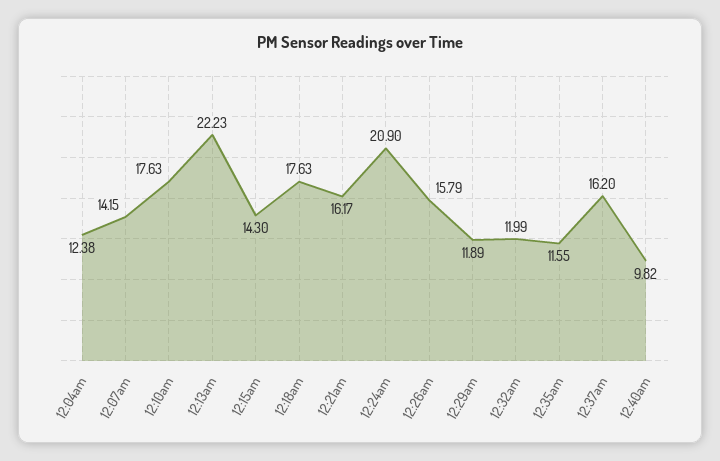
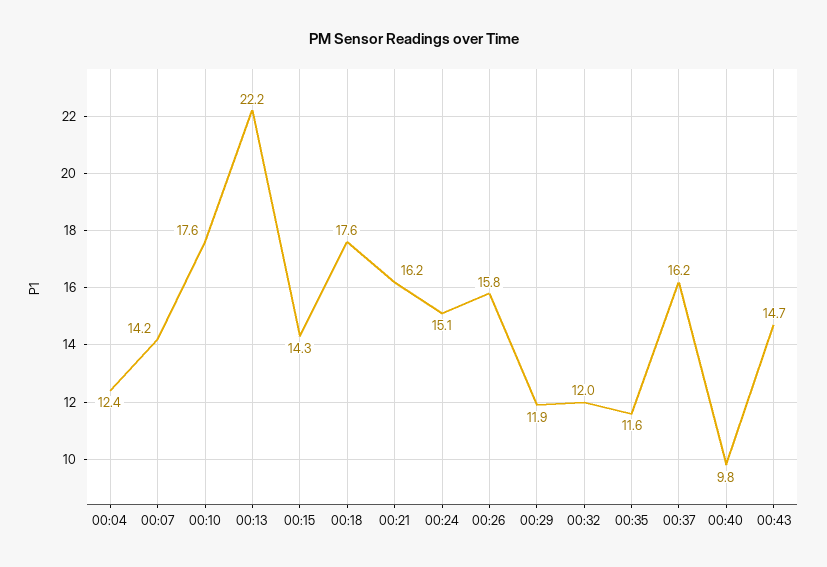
12:24am: 20.9 -> 15.1
00:43: none -> 14.7

